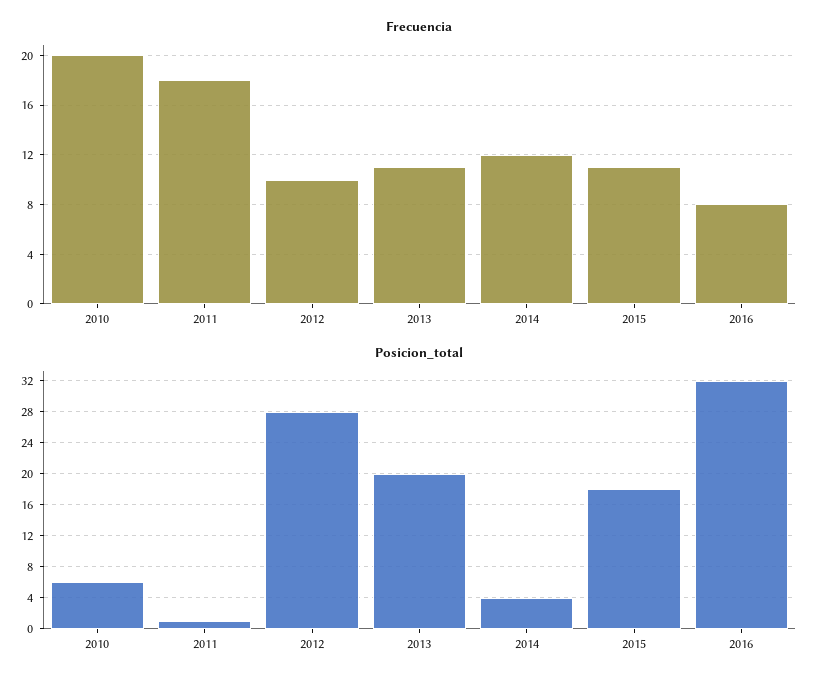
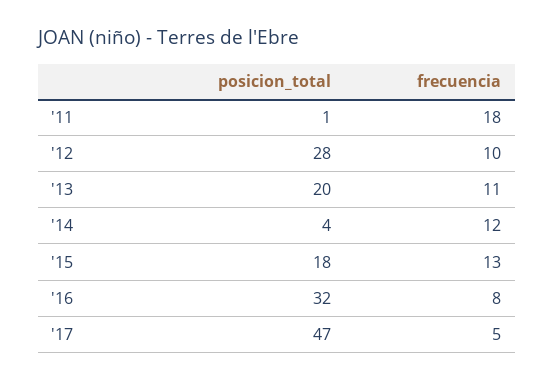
Frecuencia, 2010: 20 -> none
Frecuencia, 2015: 11 -> 13
Posicion_total, 2010: 6 -> none
Posicion_total, '17: none -> 47
Frecuencia, '17: none -> 5

